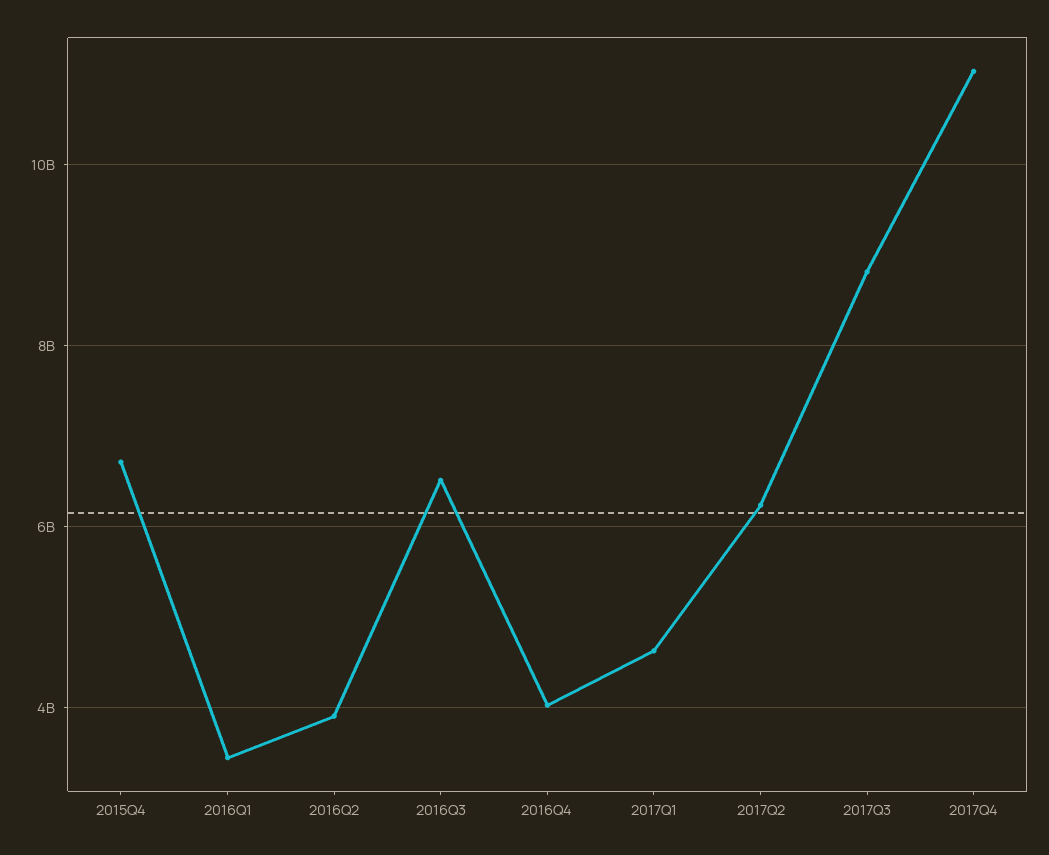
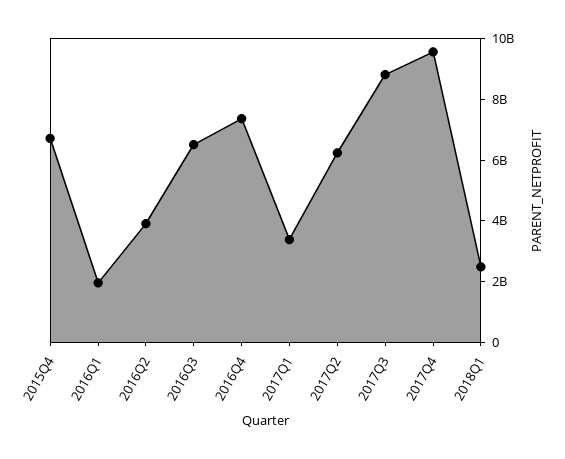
2016Q1: 3400000000 -> 2000000000
2016Q4: 4000000000 -> 7500000000
2017Q1: 4600000000 -> 3500000000
2017Q4: 11000000000 -> 9500000000
2018Q1: none -> 2500000000

